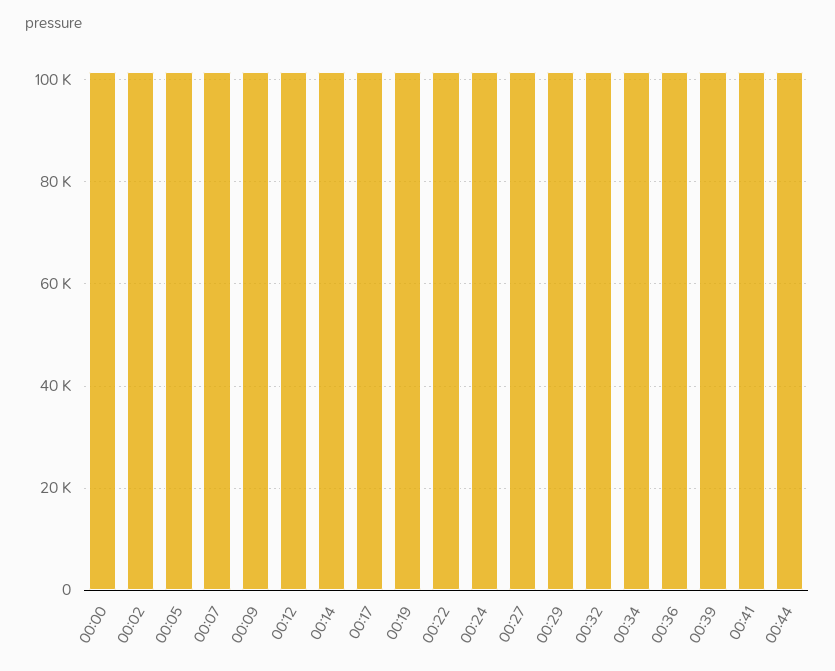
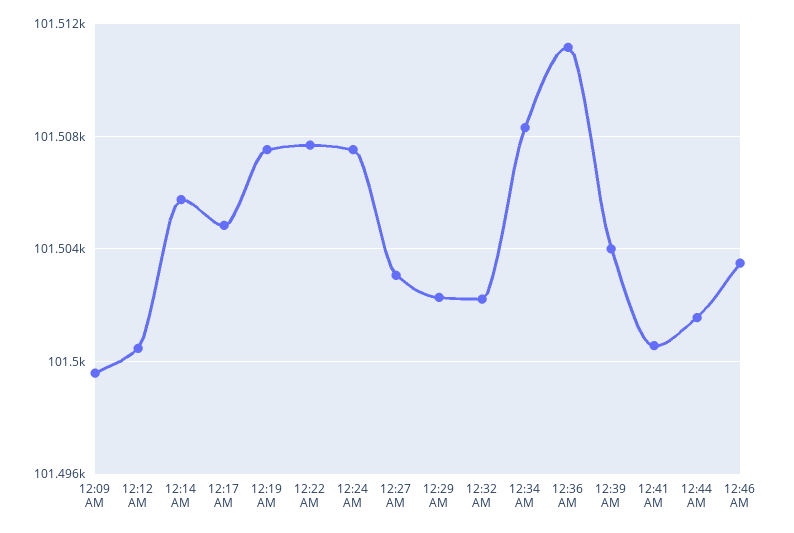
00:00: 102000 -> none
00:02: 102000 -> none
00:05: 102000 -> none
00:07: 102000 -> none
12:46 AM: none -> 101503.5

